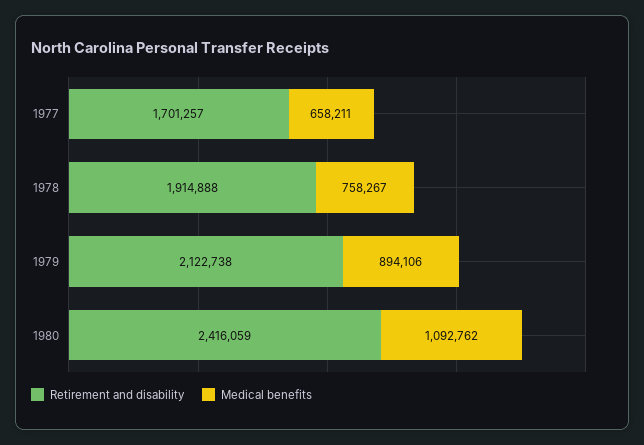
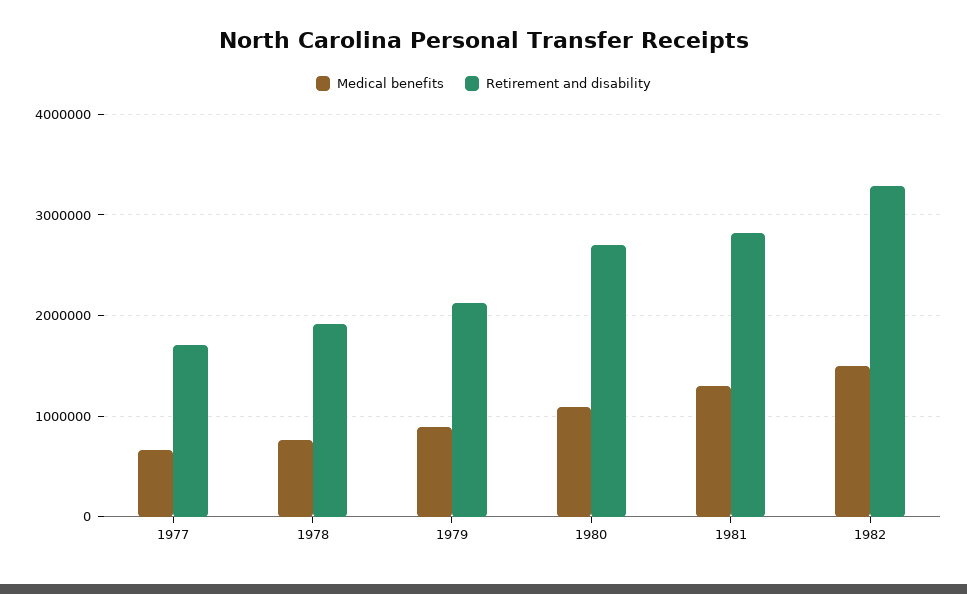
Retirement and disability, 1980: 2416059 -> 2700000
Medical benefits, 1981: none -> 1300000
Retirement and disability, 1981: none -> 2800000
Medical benefits, 1982: none -> 1500000
Retirement and disability, 1982: none -> 3300000

